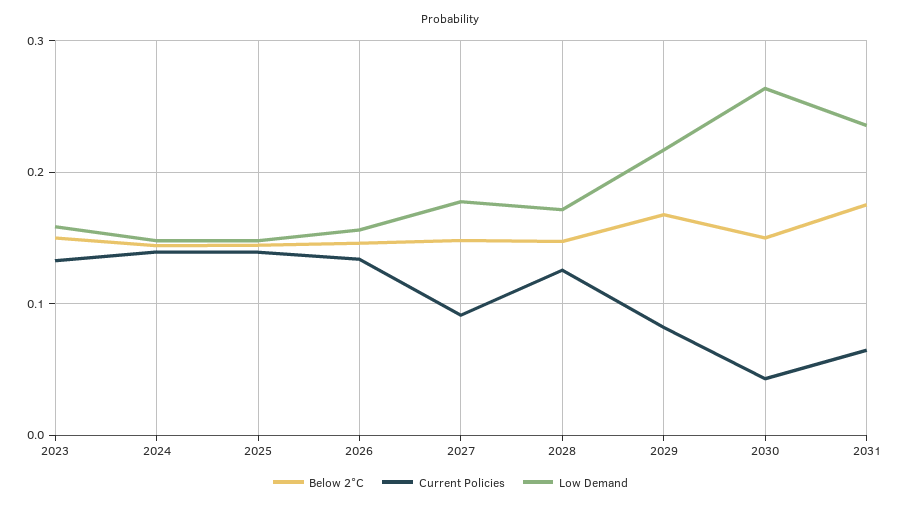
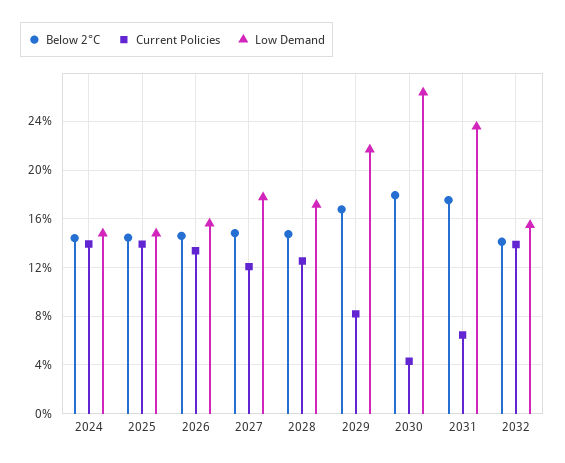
Below 2°C, 2023: 0.15 -> none
Current Policies, 2023: 0.13 -> none
Low Demand, 2023: 0.16 -> none
Current Policies, 2027: 0.09 -> 0.12
Below 2°C, 2030: 0.15 -> 0.18
Below 2°C, 2032: none -> 0.14
Current Policies, 2032: none -> 0.14
Low Demand, 2032: none -> 0.155

